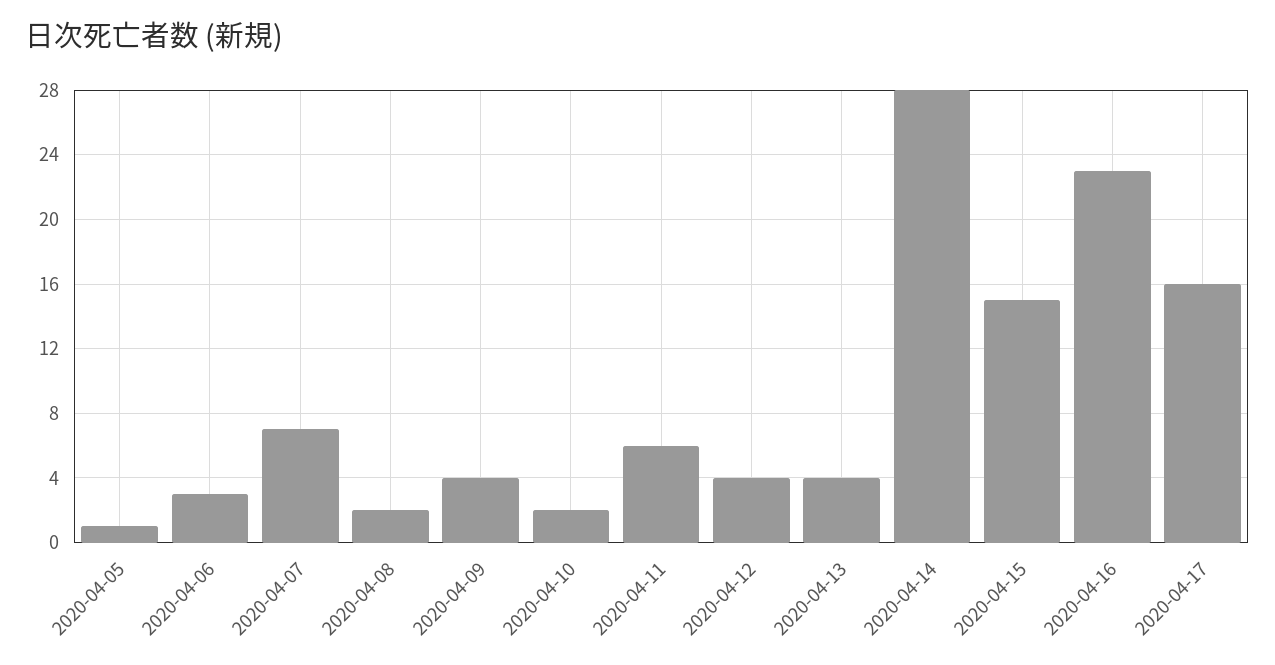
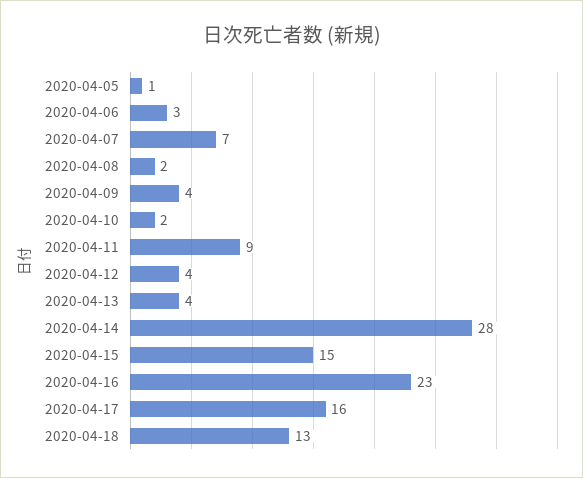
2020-04-11: 6 -> 9
2020-04-18: none -> 13

